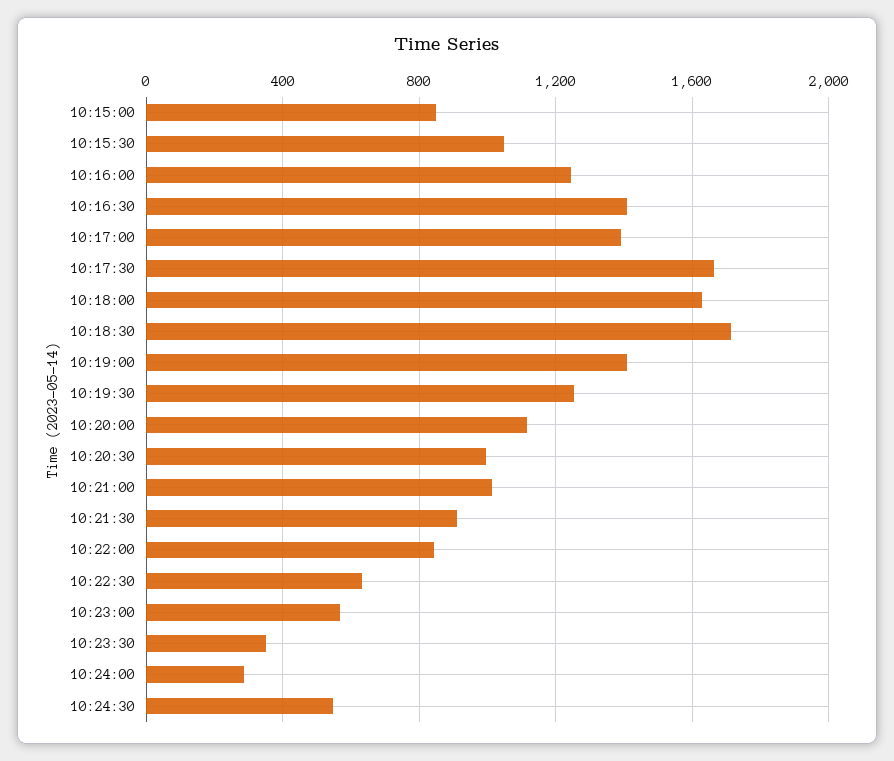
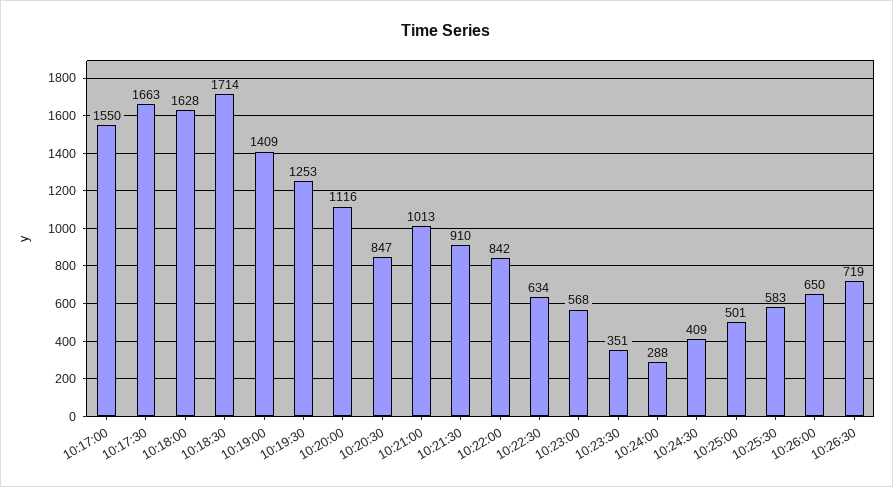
10:15:00: 850 -> none
10:15:30: 1050 -> none
10:16:00: 1250 -> none
10:16:30: 1400 -> none
10:17:00: 1400 -> 1550
10:20:30: 1000 -> 847
10:24:30: 550 -> 409
10:25:00: none -> 501
10:25:30: none -> 583
10:26:00: none -> 650
10:26:30: none -> 719

